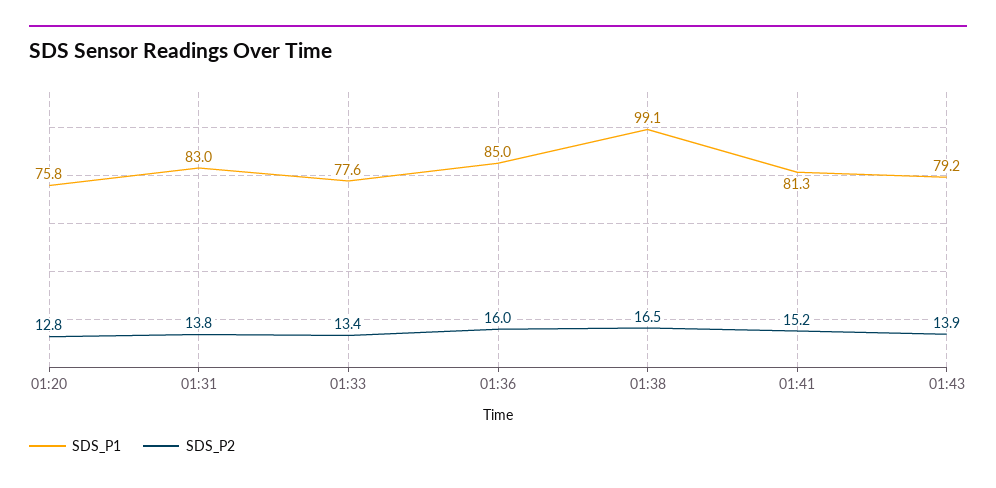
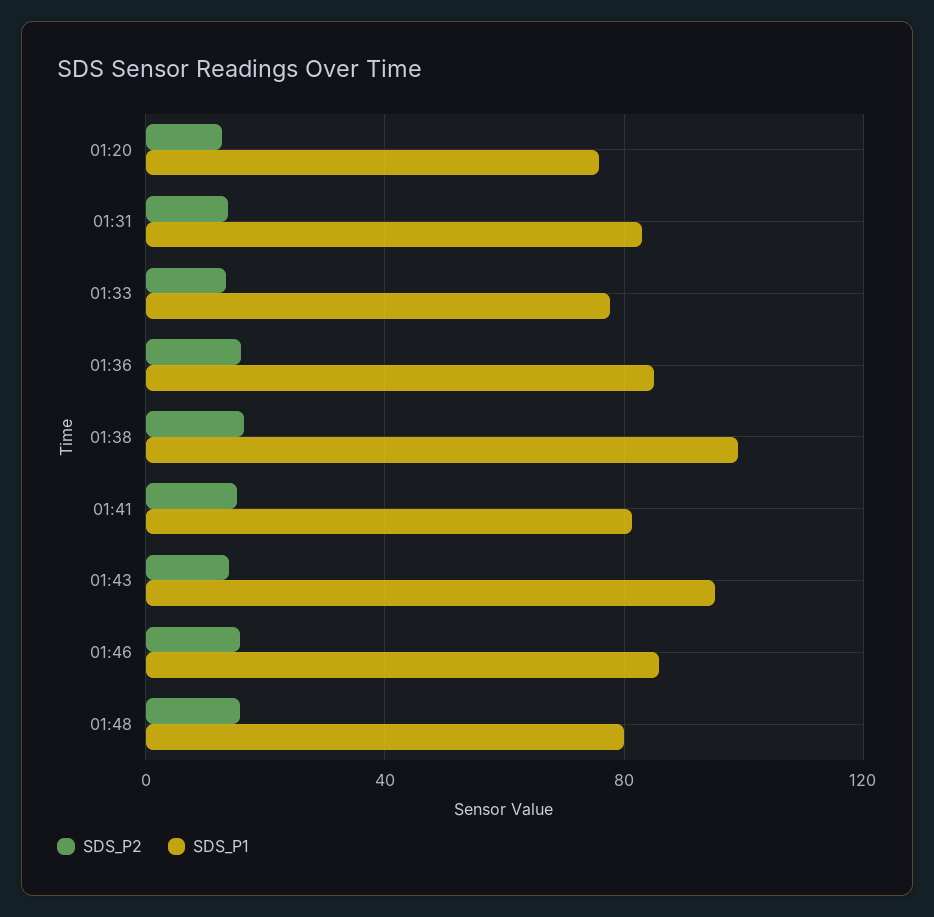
SDS_P1, 01:43: 79.2 -> 95
SDS_P2, 01:46: none -> 15
SDS_P1, 01:46: none -> 85
SDS_P2, 01:48: none -> 15
SDS_P1, 01:48: none -> 80

